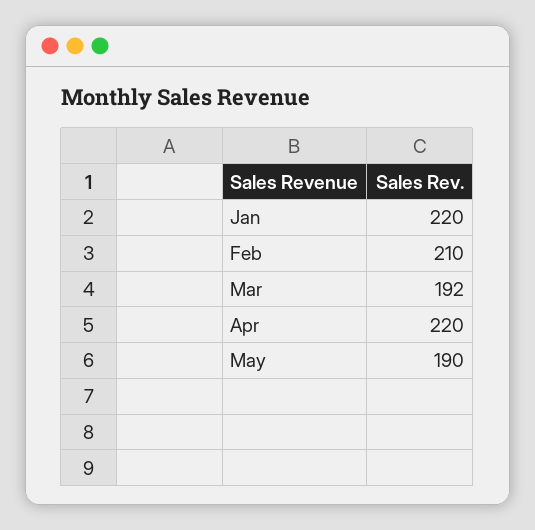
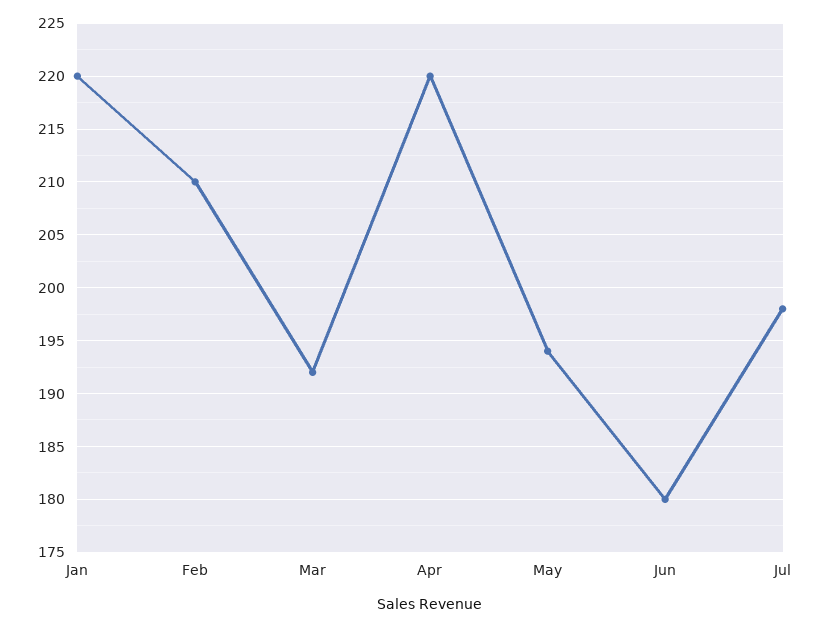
May: 190 -> 194
Jun: none -> 180
Jul: none -> 198

